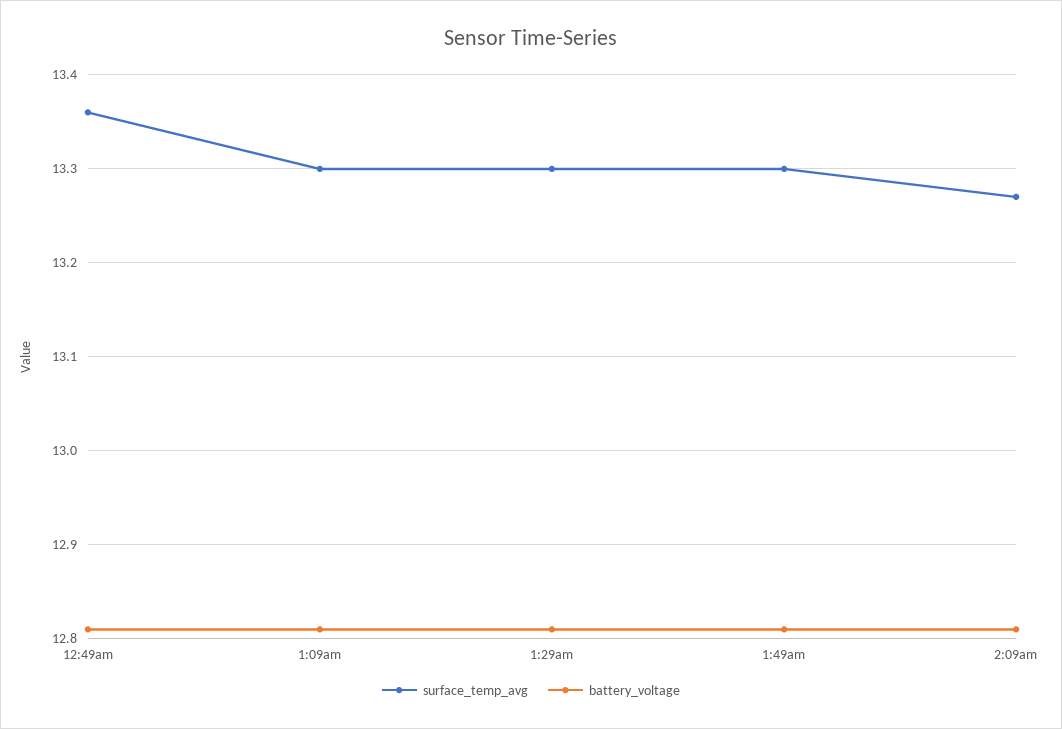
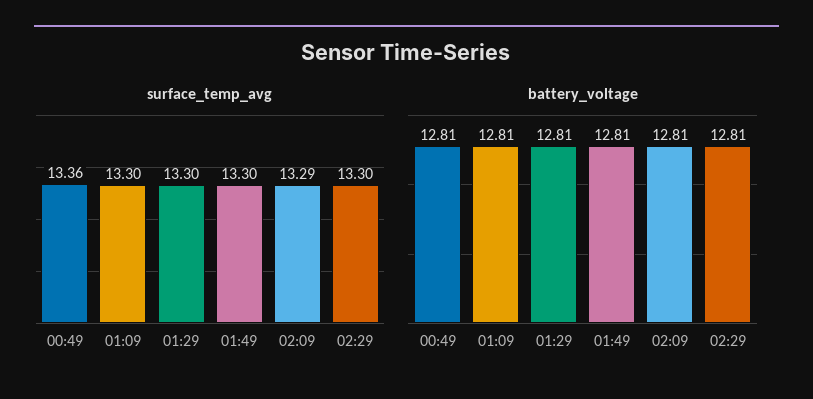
surface_temp_avg, 2:09am: 13.27 -> 13.29
surface_temp_avg, 02:29: none -> 13.3
battery_voltage, 02:29: none -> 12.81

